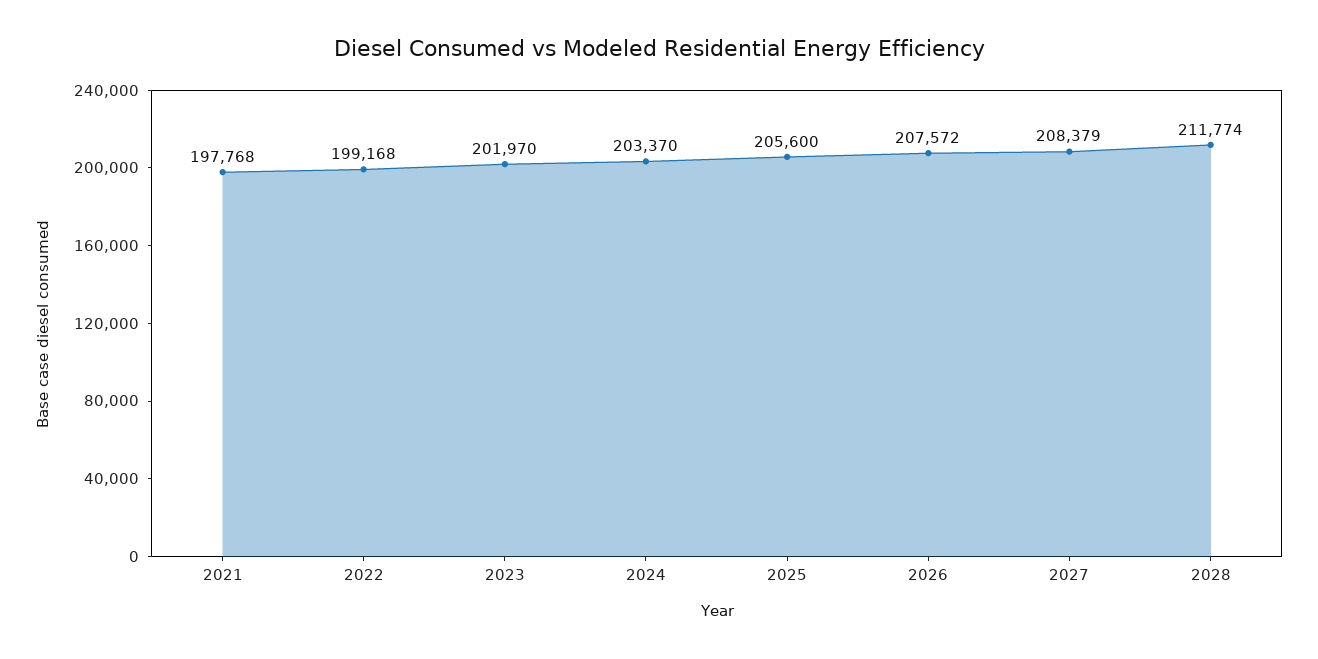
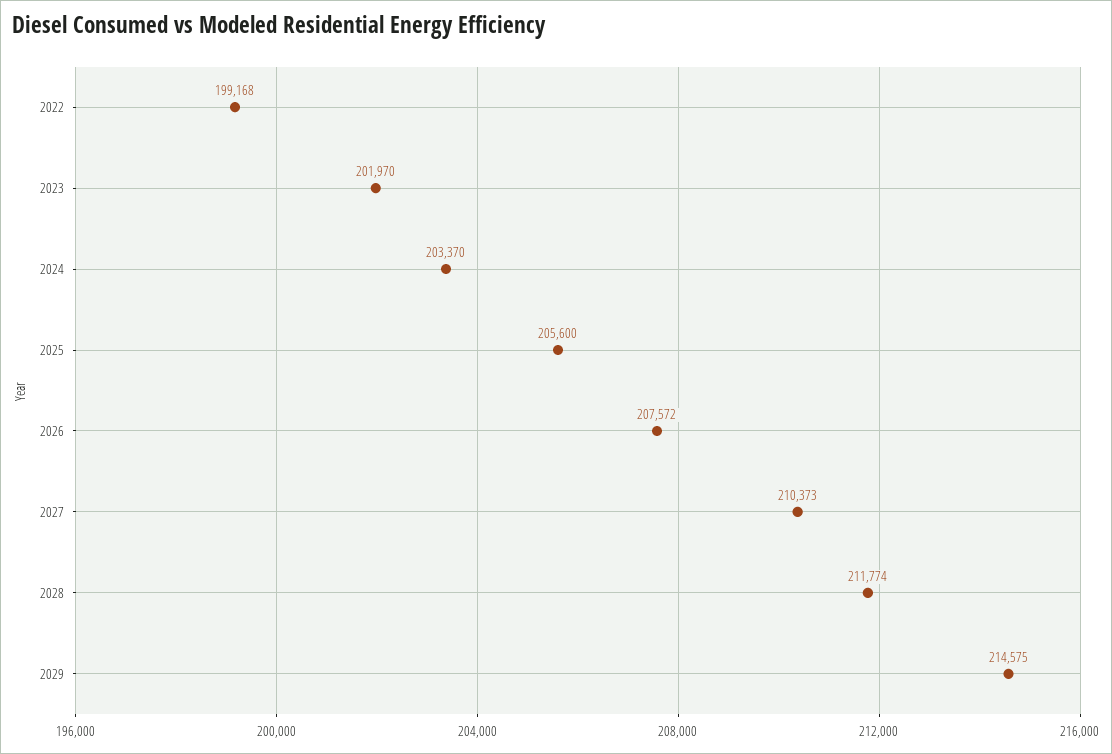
2021: 197768 -> none
2027: 208379 -> 210373
2029: none -> 214575

